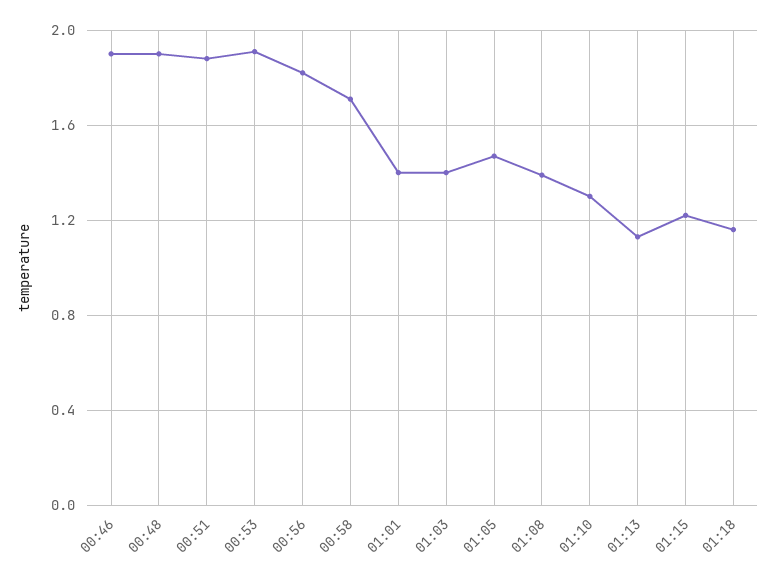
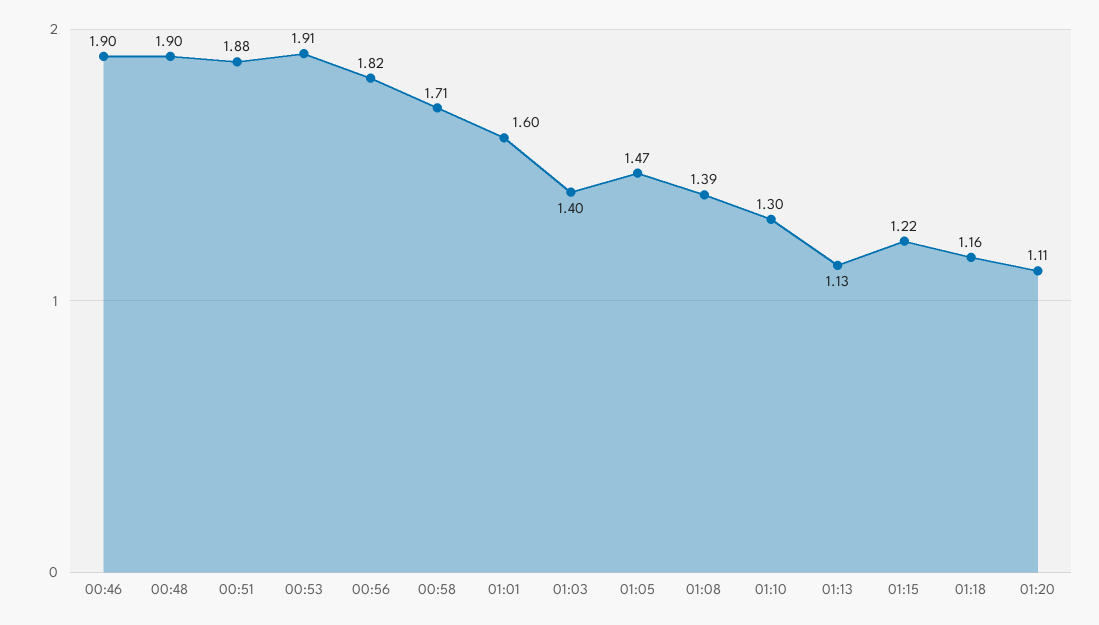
01:01: 1.4 -> 1.6
01:20: none -> 1.11

